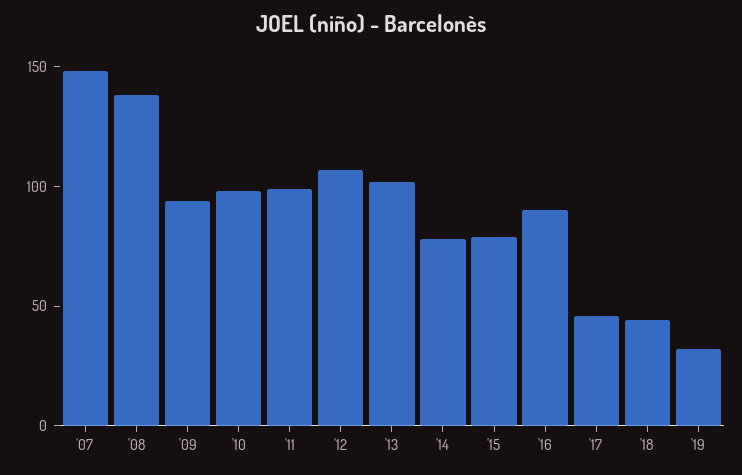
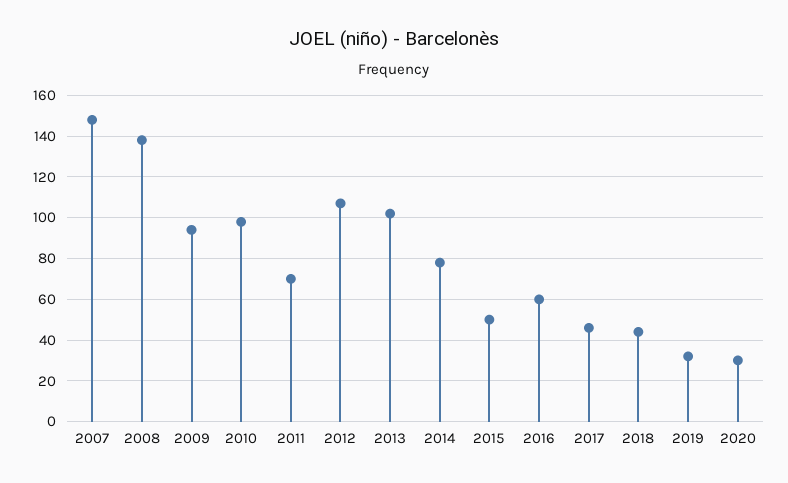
'11: 100 -> 70
'15: 80 -> 50
'16: 90 -> 60
2020: none -> 30

